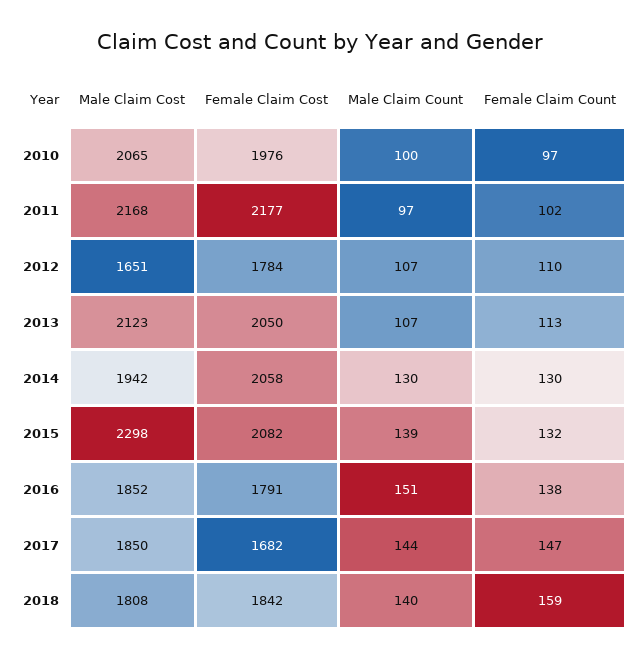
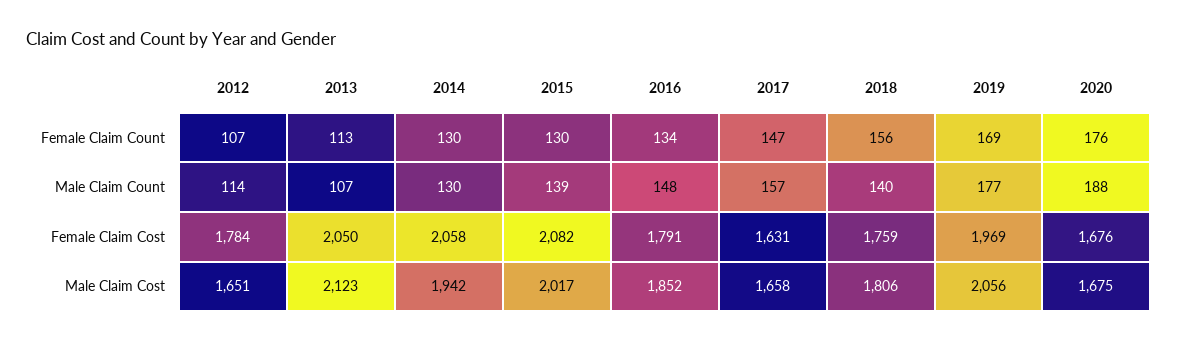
Male Claim Cost, 2010: 2065 -> none
Female Claim Cost, 2010: 1976 -> none
Male Claim Count, 2010: 100 -> none
Female Claim Count, 2010: 97 -> none
Male Claim Cost, 2011: 2168 -> none
Female Claim Cost, 2011: 2177 -> none
Male Claim Count, 2011: 97 -> none
Female Claim Count, 2011: 102 -> none
Male Claim Count, 2012: 107 -> 114
Female Claim Count, 2012: 110 -> 107
Male Claim Cost, 2015: 2298 -> 2017
Female Claim Count, 2015: 132 -> 130
Male Claim Count, 2016: 151 -> 148
Female Claim Count, 2016: 138 -> 134
Male Claim Cost, 2017: 1850 -> 1658
Female Claim Cost, 2017: 1682 -> 1631
Male Claim Count, 2017: 144 -> 157
Male Claim Cost, 2018: 1808 -> 1806
Female Claim Cost, 2018: 1842 -> 1759
Female Claim Count, 2018: 159 -> 156
Female Claim Count, 2019: none -> 169
Female Claim Count, 2020: none -> 176
Male Claim Count, 2019: none -> 177
Male Claim Count, 2020: none -> 188
Female Claim Cost, 2019: none -> 1969
Female Claim Cost, 2020: none -> 1676
Male Claim Cost, 2019: none -> 2056
Male Claim Cost, 2020: none -> 1675

